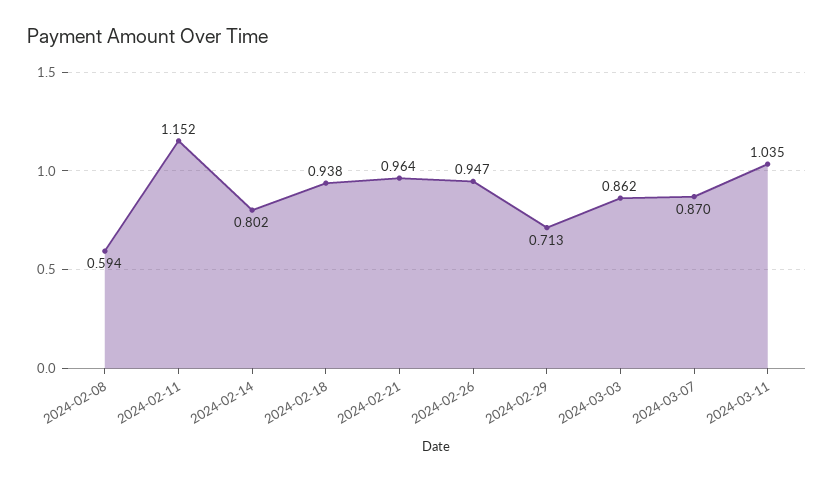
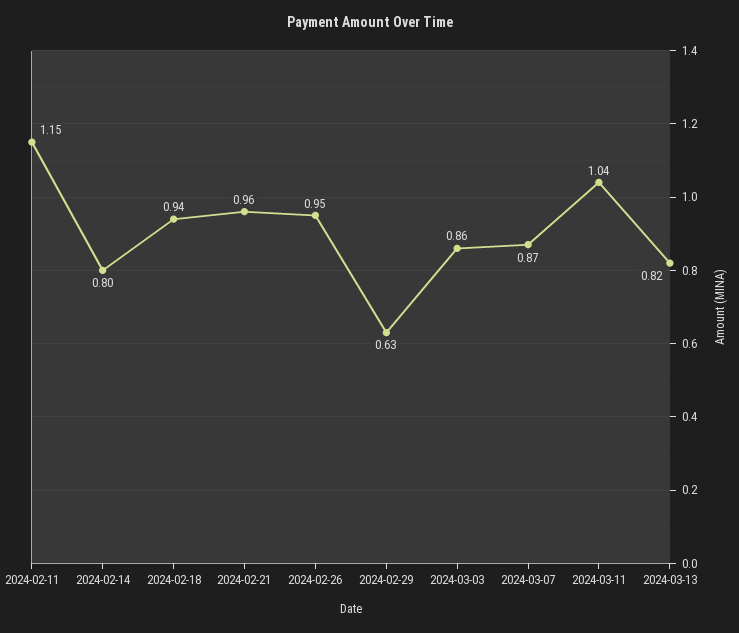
2024-02-08: 0.594 -> none
2024-02-29: 0.713 -> 0.63
2024-03-13: none -> 0.82

